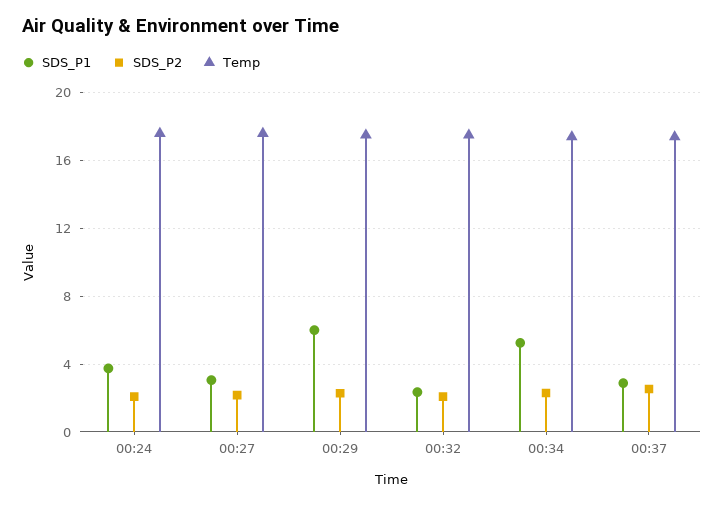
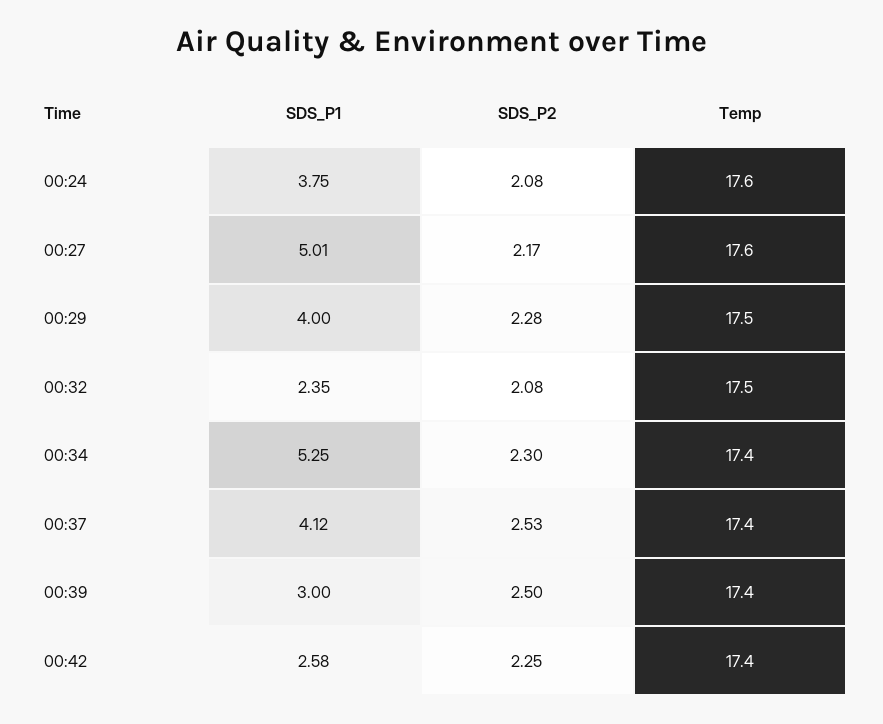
SDS_P1, 00:27: 3 -> 5.01
SDS_P1, 00:29: 6 -> 4
SDS_P1, 00:37: 3 -> 4.12
SDS_P1, 00:39: none -> 3
SDS_P2, 00:39: none -> 2.5
Temp, 00:39: none -> 17.4
SDS_P1, 00:42: none -> 2.58
SDS_P2, 00:42: none -> 2.25
Temp, 00:42: none -> 17.4

